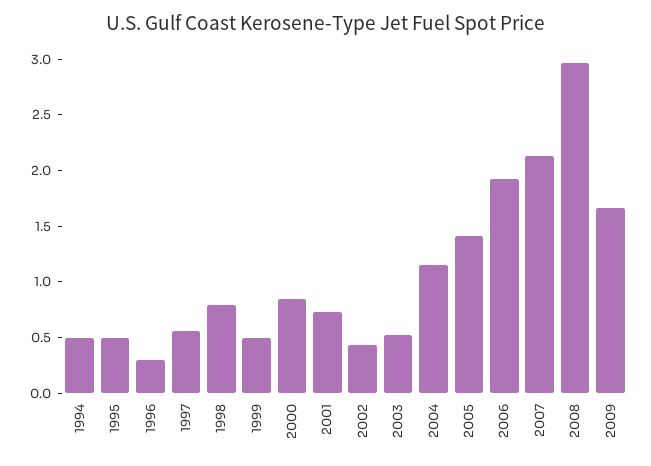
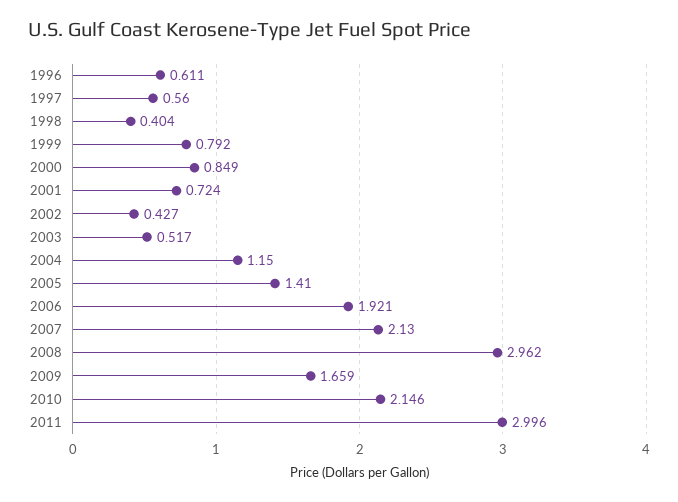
1994: 0.5 -> none
1995: 0.5 -> none
1996: 0.3 -> 0.611
1998: 0.8 -> 0.404
1999: 0.5 -> 0.792
2010: none -> 2.146
2011: none -> 2.996

